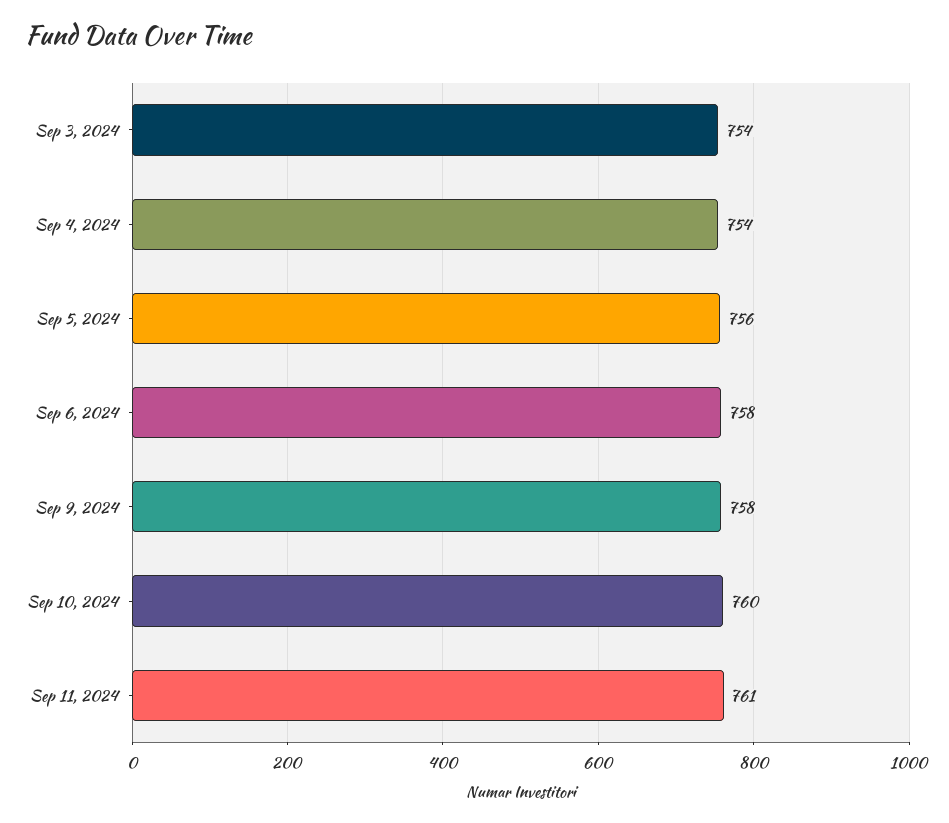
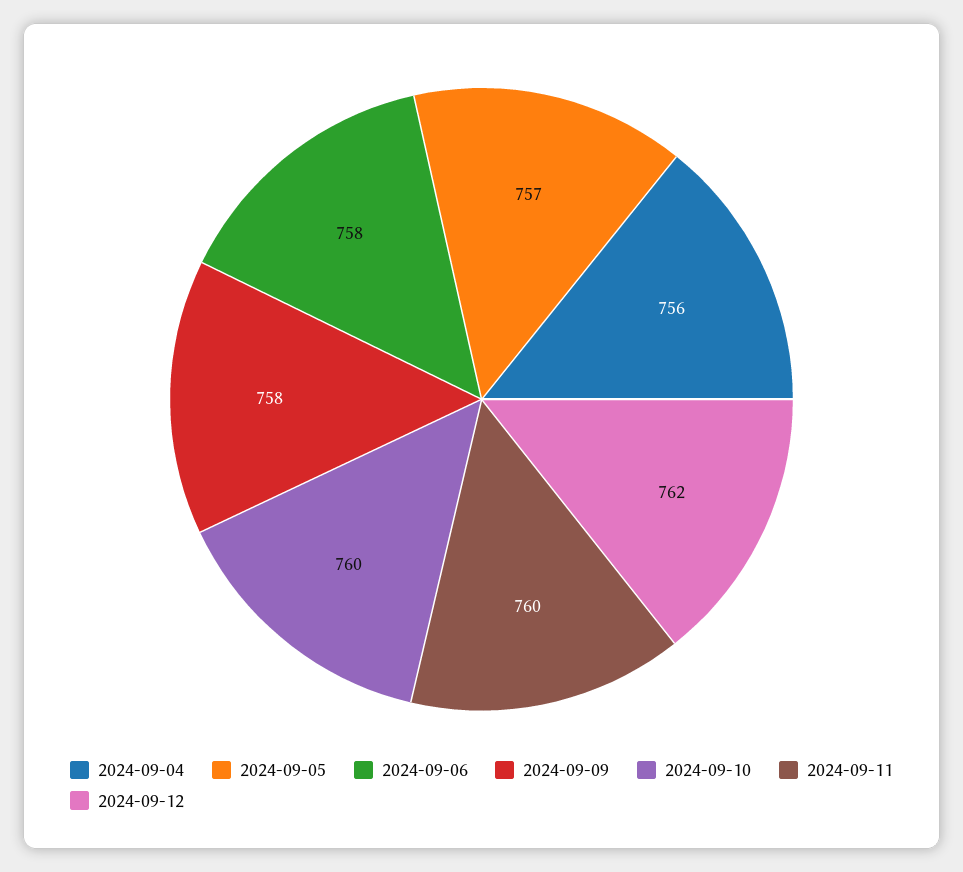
Sep 3, 2024: 754 -> none
Sep 4, 2024: 754 -> 756
Sep 5, 2024: 756 -> 757
Sep 11, 2024: 761 -> 760
2024-09-12: none -> 762

